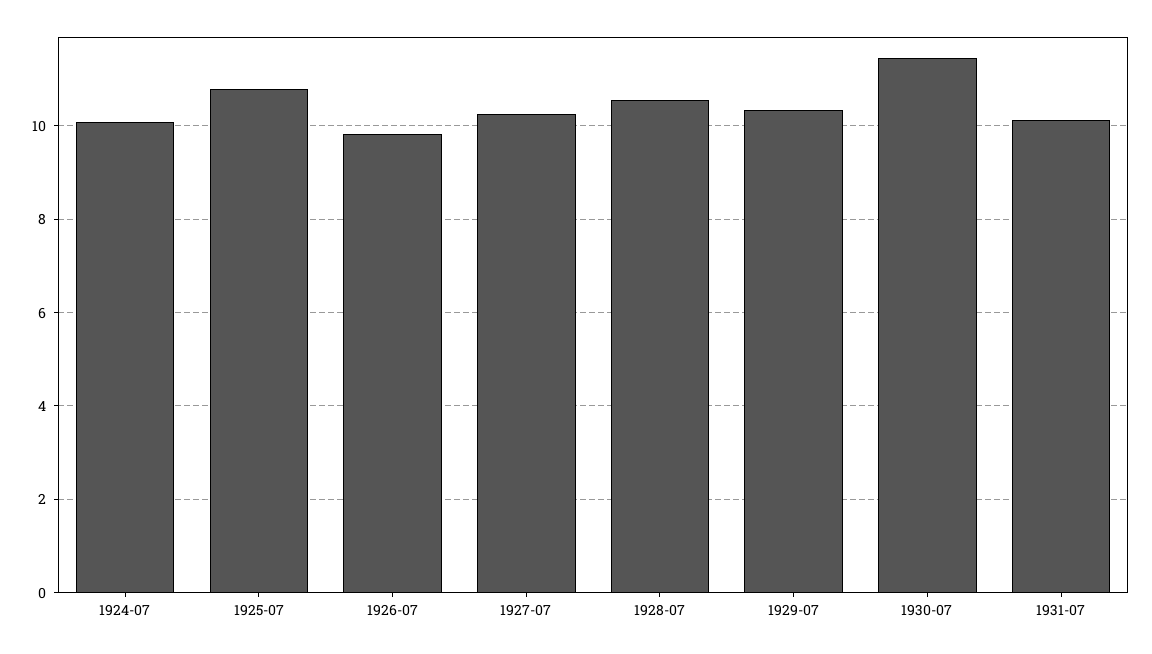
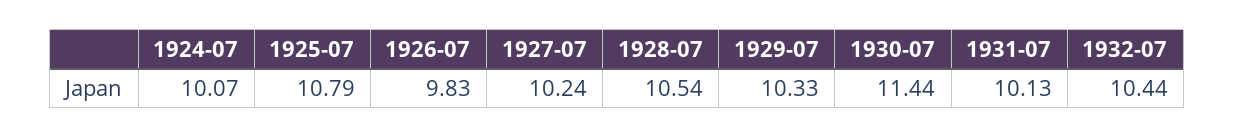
1932-07: none -> 10.44

